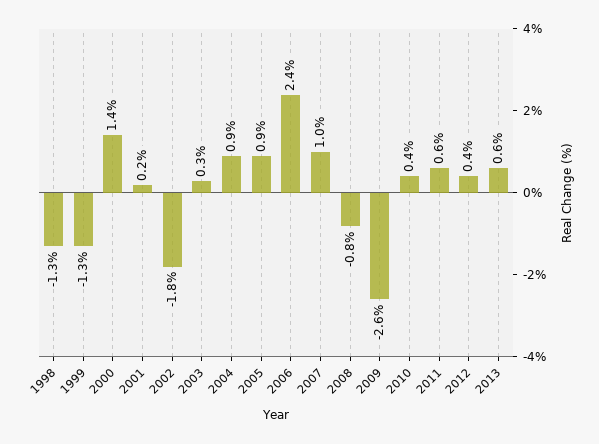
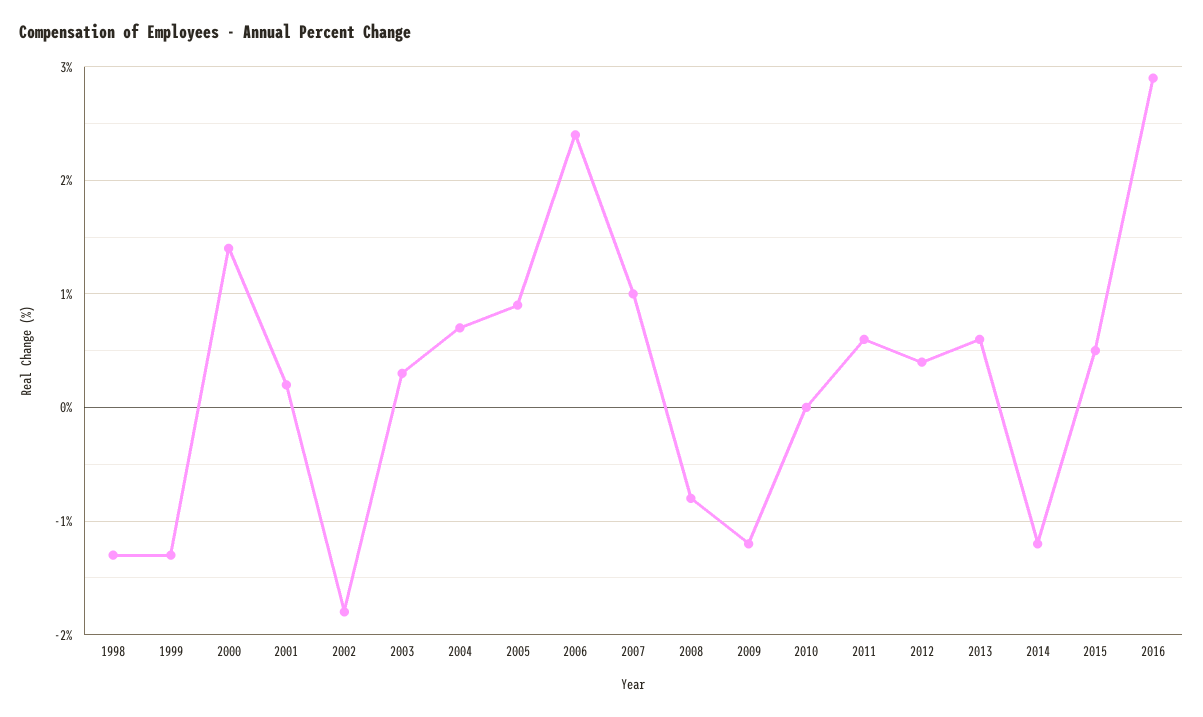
2004: 0.9 -> 0.7
2009: -2.6 -> -1.2
2010: 0.4 -> 0
2014: none -> -1.2
2015: none -> 0.5
2016: none -> 2.9

